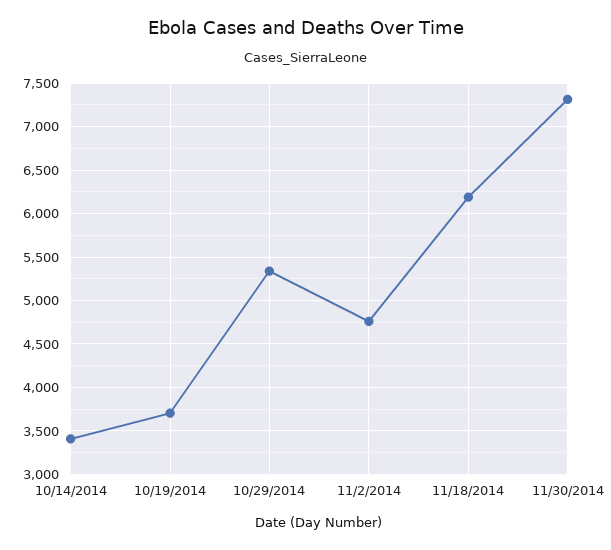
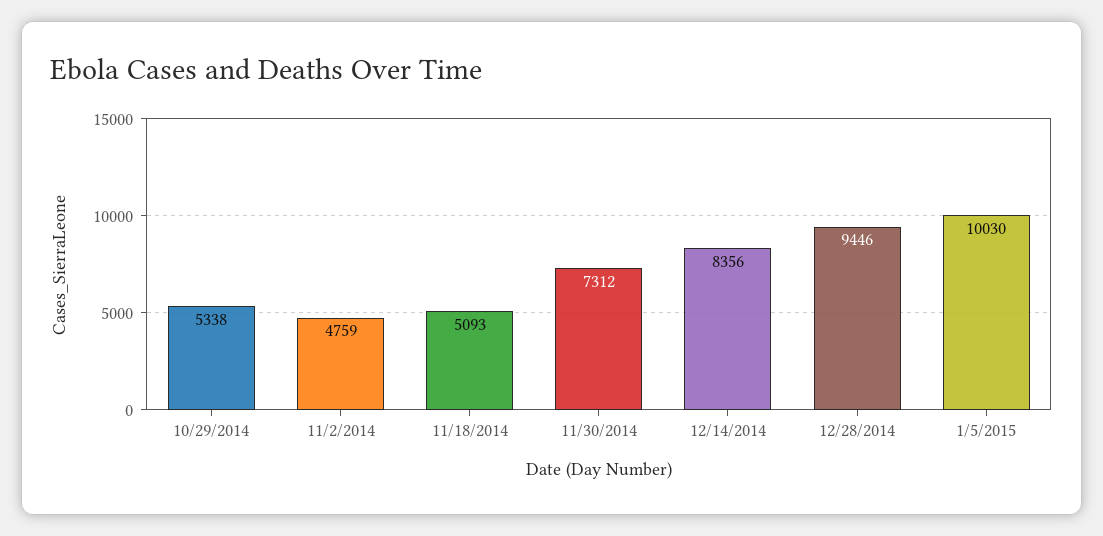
10/14/2014: 3400 -> none
10/19/2014: 3700 -> none
11/18/2014: 6200 -> 5093
12/14/2014: none -> 8356
12/28/2014: none -> 9446
1/5/2015: none -> 10030

